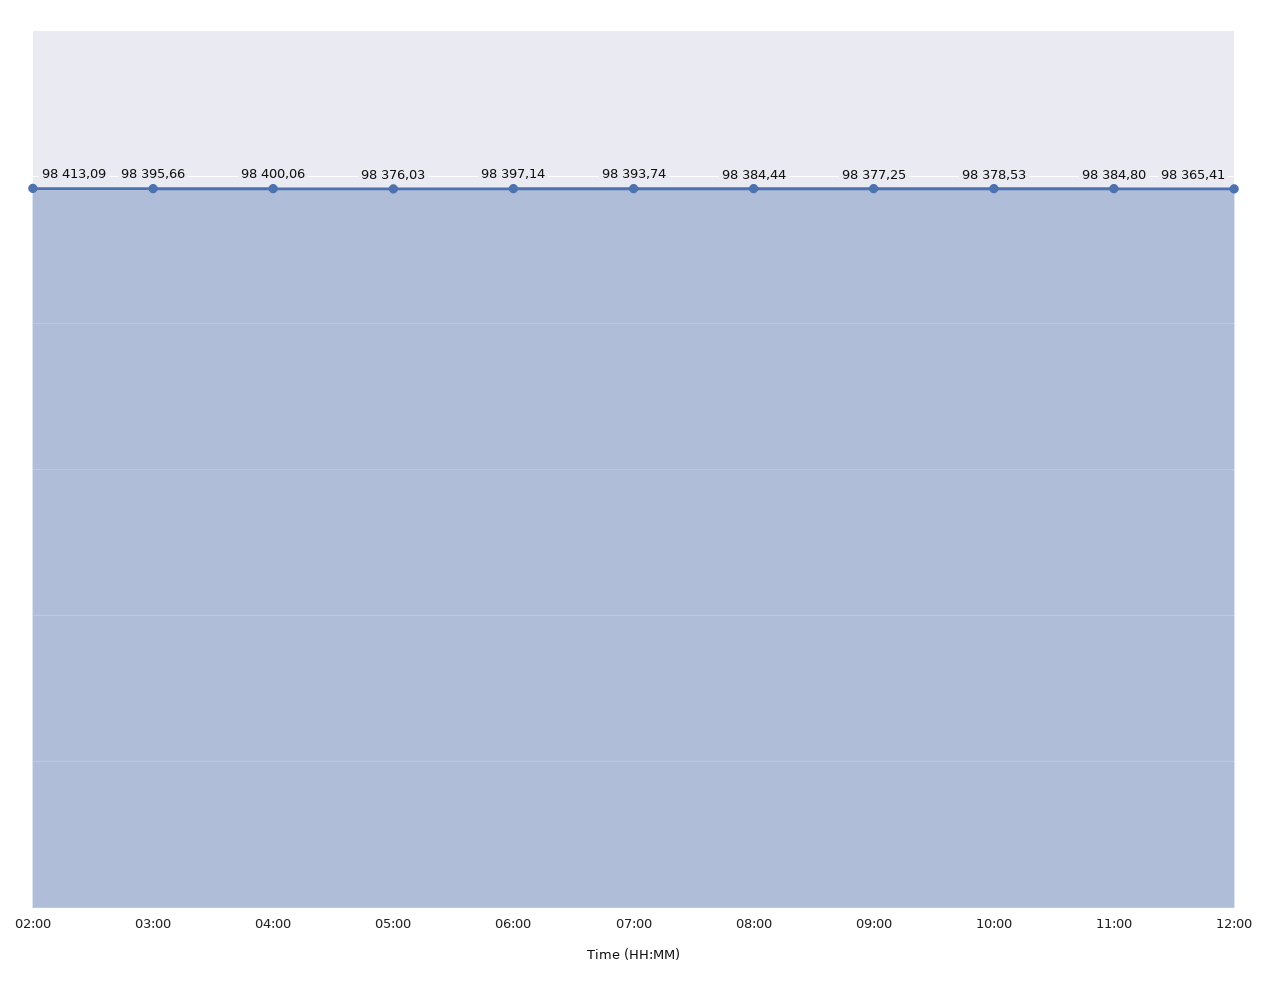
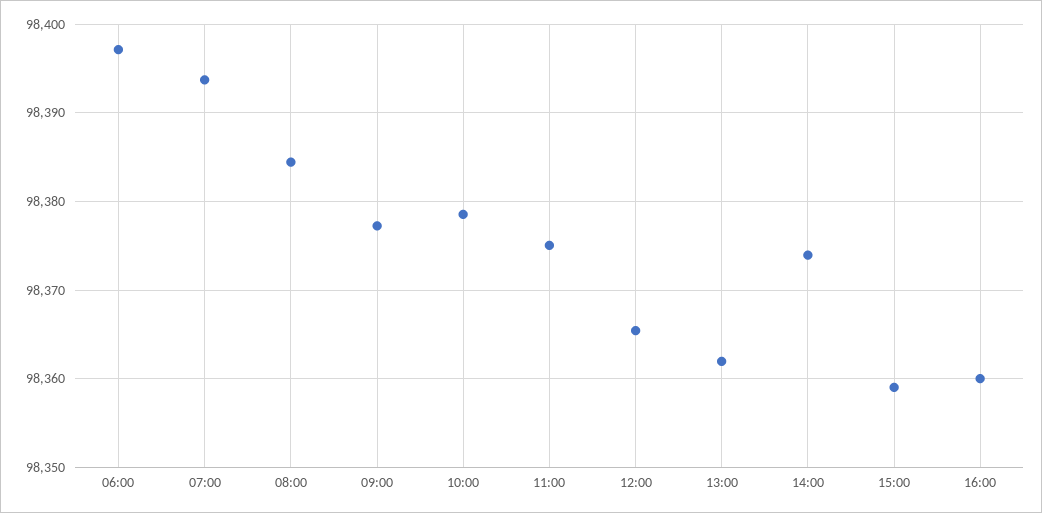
02:00: 98413.09 -> none
03:00: 98395.66 -> none
04:00: 98400.06 -> none
05:00: 98376.03 -> none
11:00: 98384.8 -> 98375
13:00: none -> 98362
14:00: none -> 98374
15:00: none -> 98359
16:00: none -> 98360

